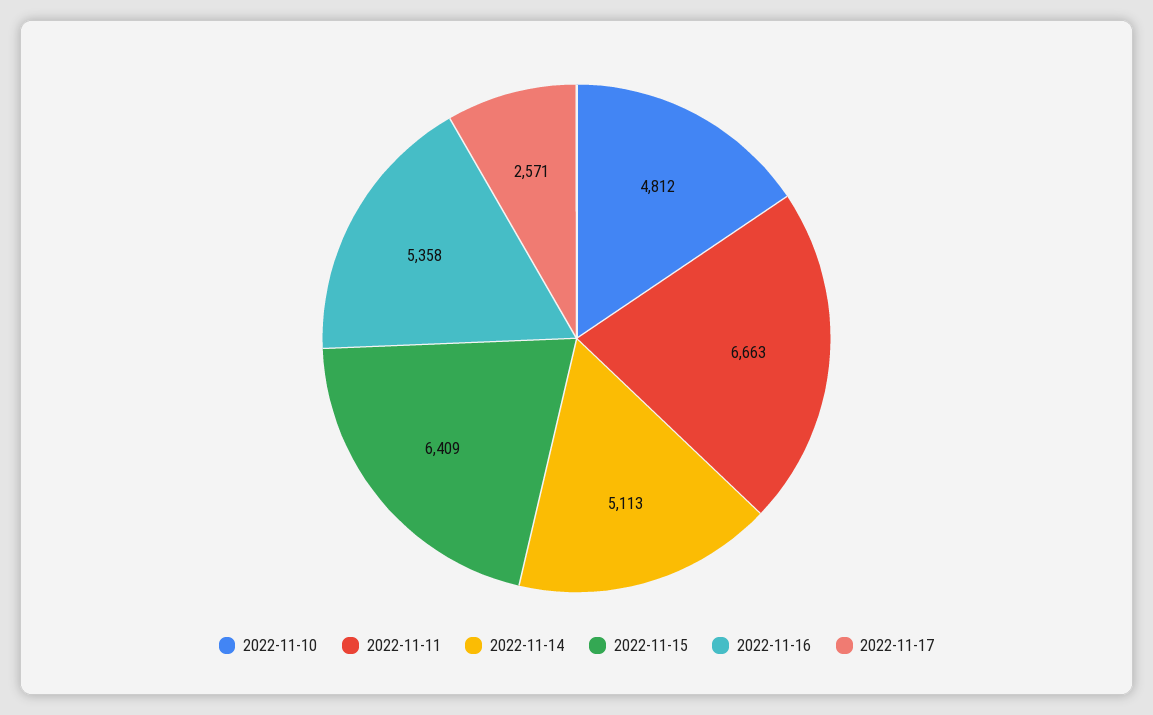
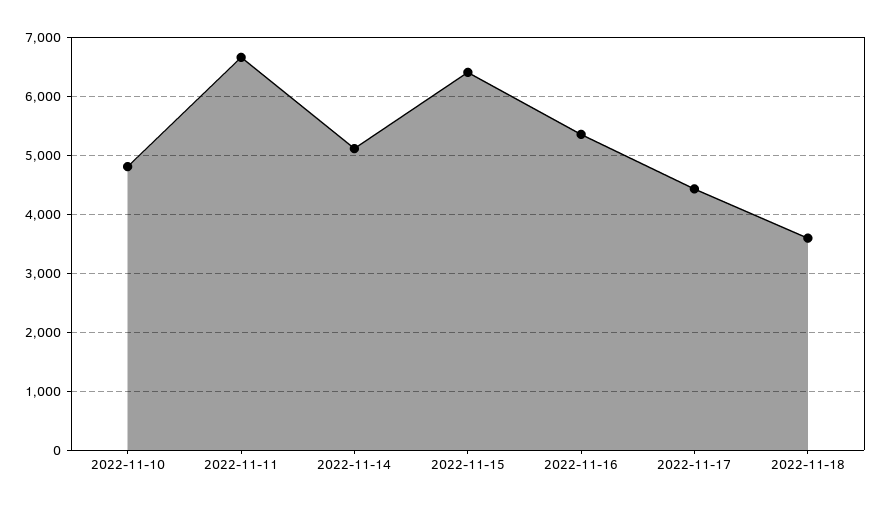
2022-11-17: 2571 -> 4400
2022-11-18: none -> 3600

